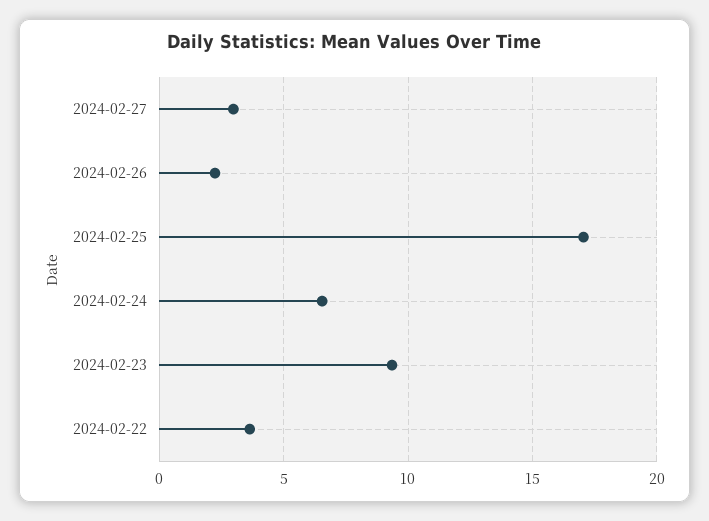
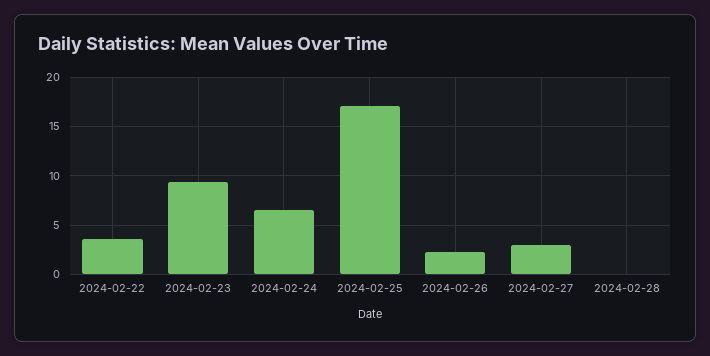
2024-02-28: none -> 0

